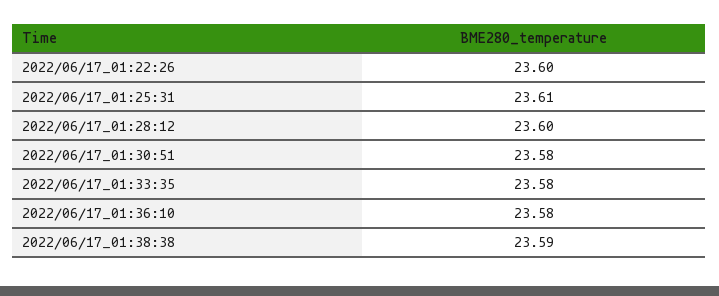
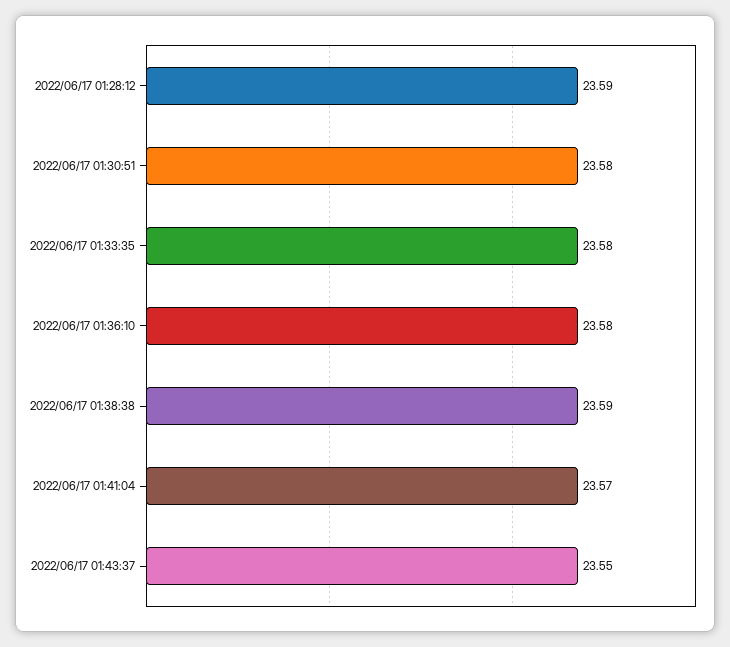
2022/06/17_01:22:26: 23.6 -> none
2022/06/17_01:25:31: 23.61 -> none
2022/06/17_01:28:12: 23.6 -> 23.59
2022/06/17 01:41:04: none -> 23.57
2022/06/17 01:43:37: none -> 23.55

